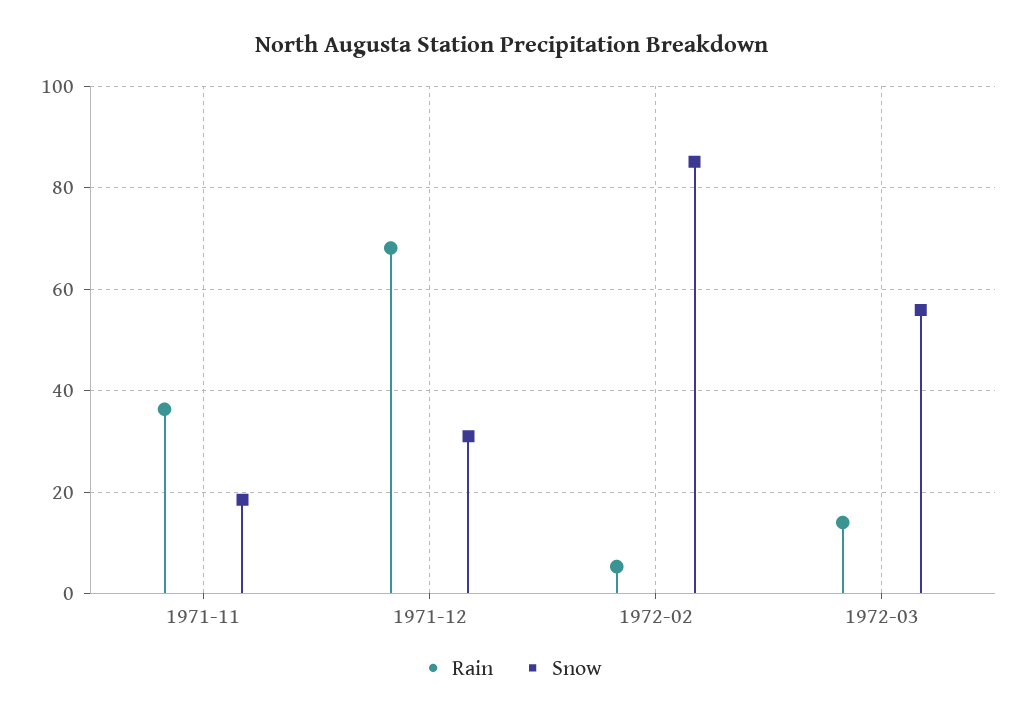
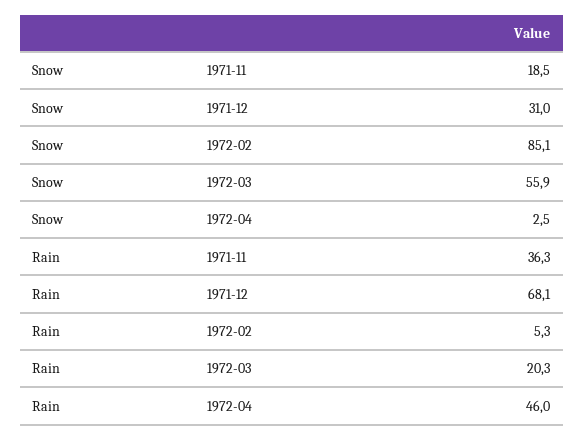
Rain, 1972-03: 14 -> 20.3
Snow, 1972-04: none -> 2.5
Rain, 1972-04: none -> 46

